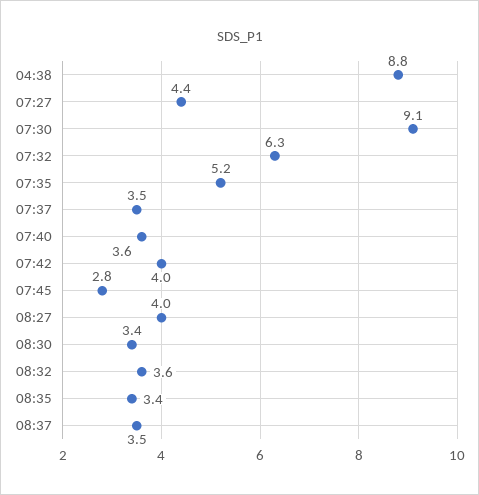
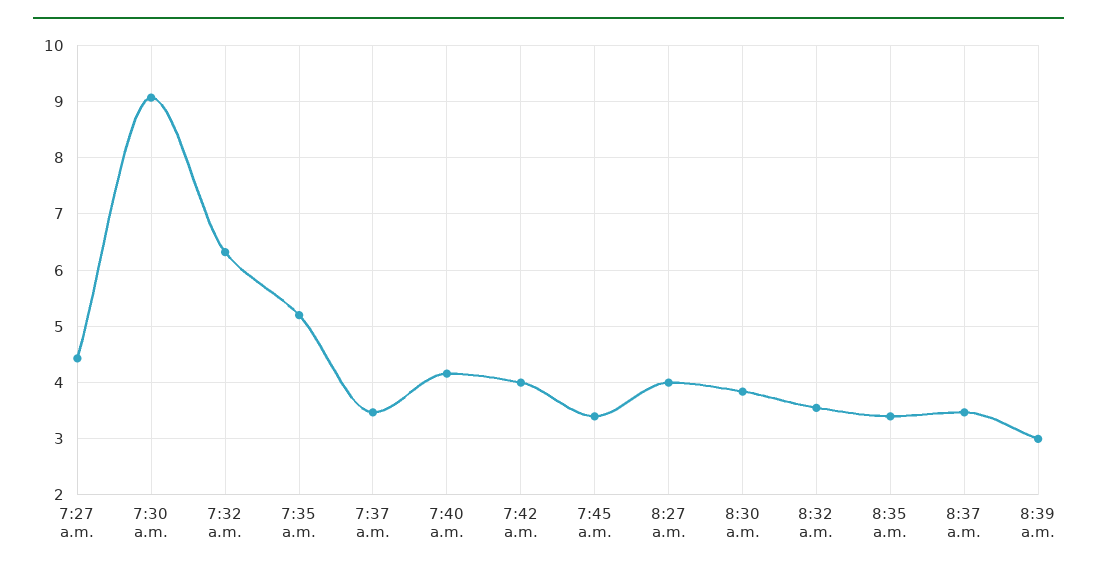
04:38: 8.8 -> none
07:40: 3.6 -> 4.2
07:45: 2.8 -> 3.4
08:30: 3.4 -> 3.8
8:39 a.m.: none -> 3

